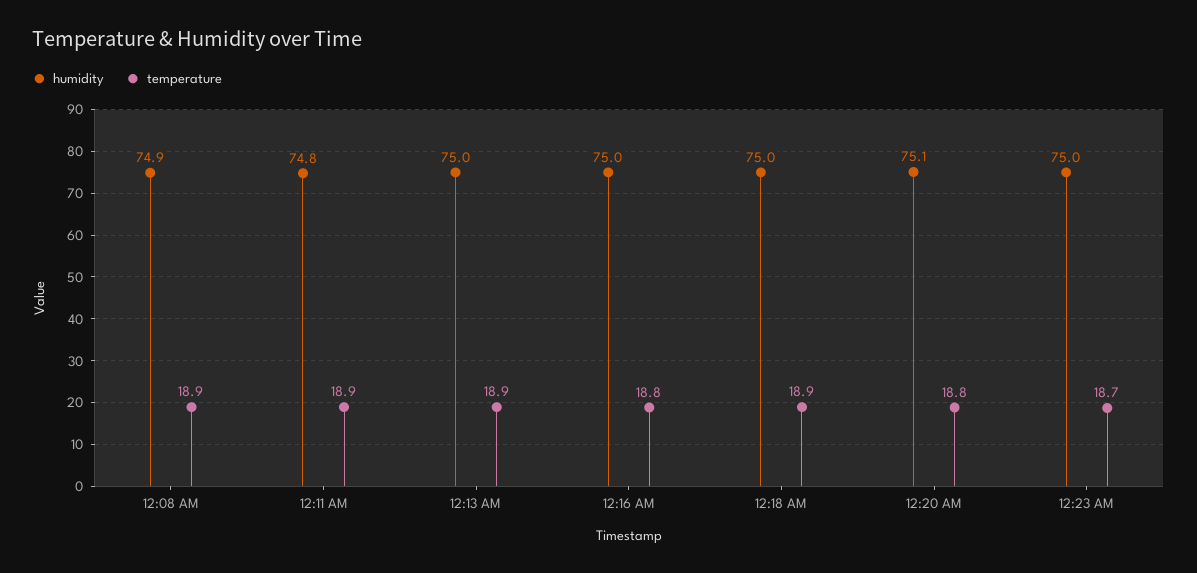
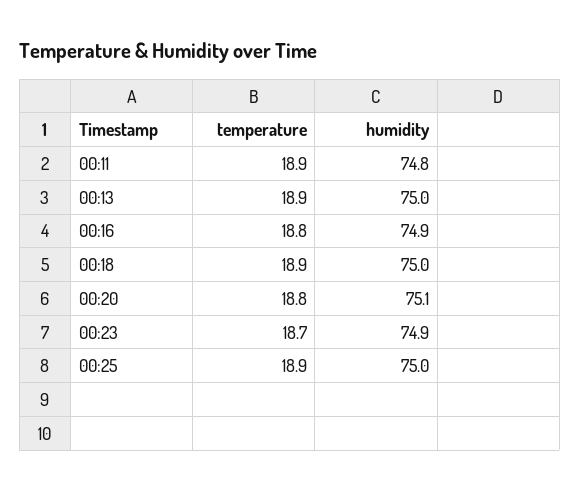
humidity, 12:08 AM: 74.9 -> none
temperature, 12:08 AM: 18.9 -> none
humidity, 12:16 AM: 75 -> 74.9
humidity, 12:23 AM: 75 -> 74.9
temperature, 00:25: none -> 18.9
humidity, 00:25: none -> 75

